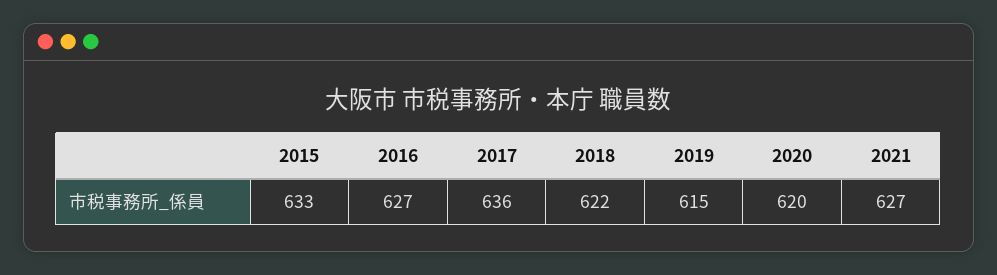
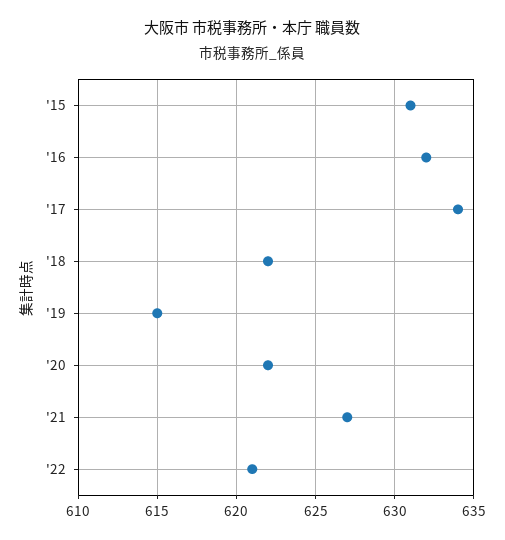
2015: 633 -> 631
2016: 627 -> 632
2017: 636 -> 634
2020: 620 -> 622
'22: none -> 621

